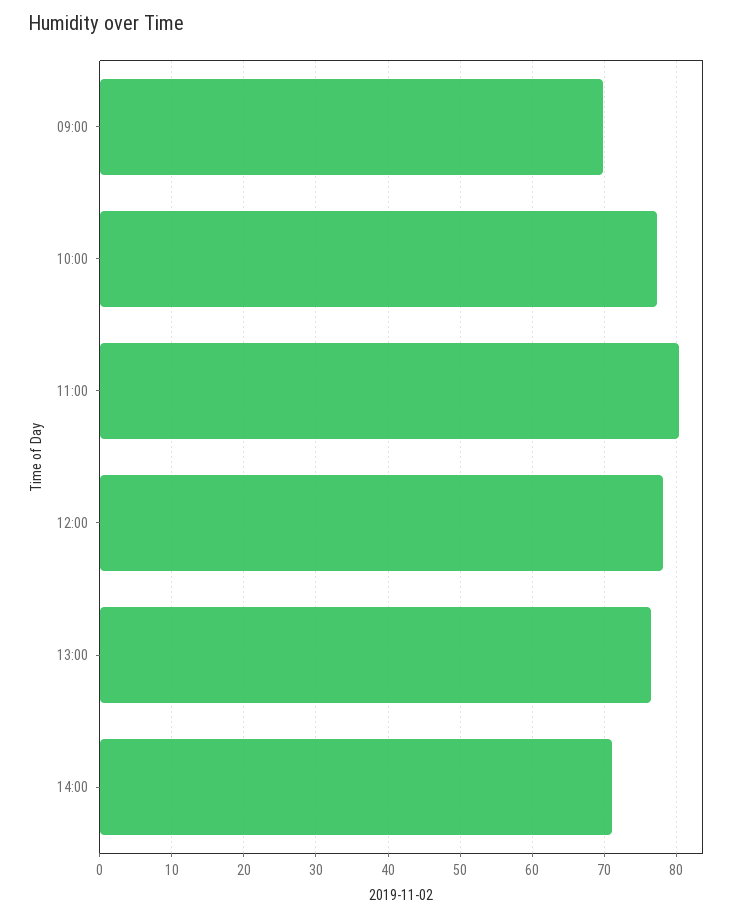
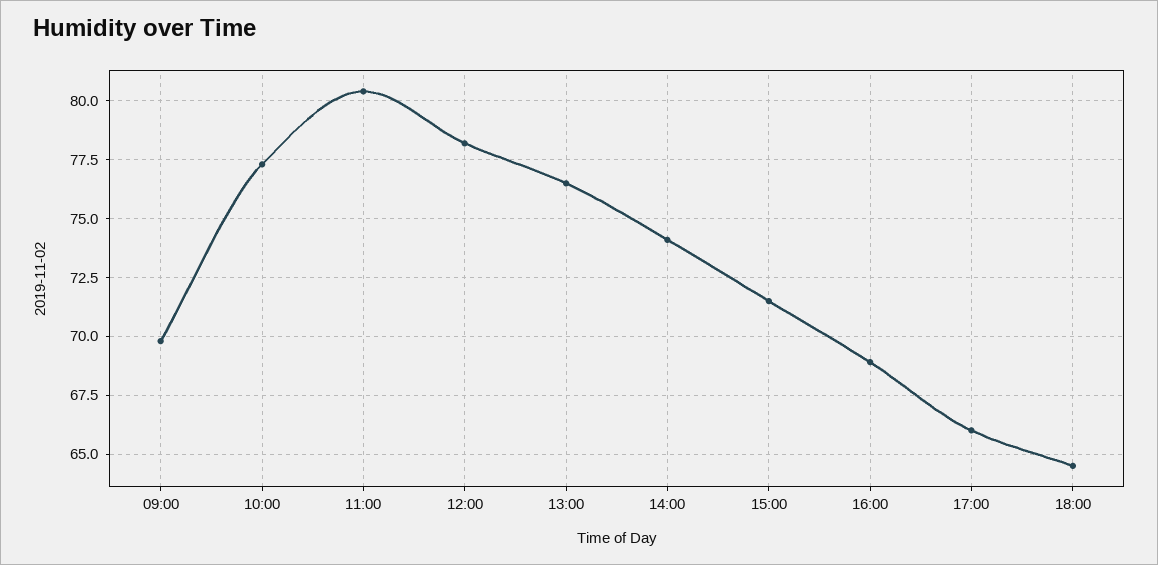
14:00: 71 -> 74
15:00: none -> 71.5
16:00: none -> 69
17:00: none -> 66
18:00: none -> 64.5

